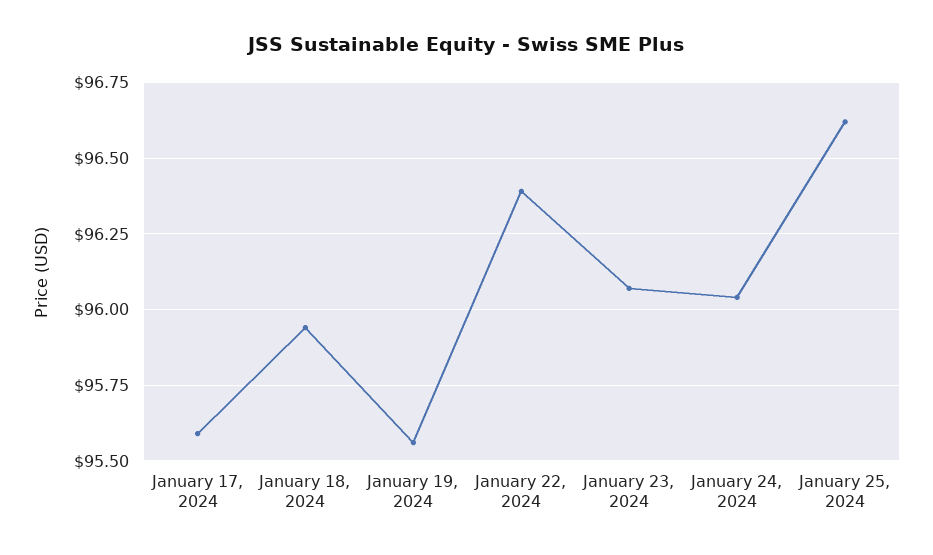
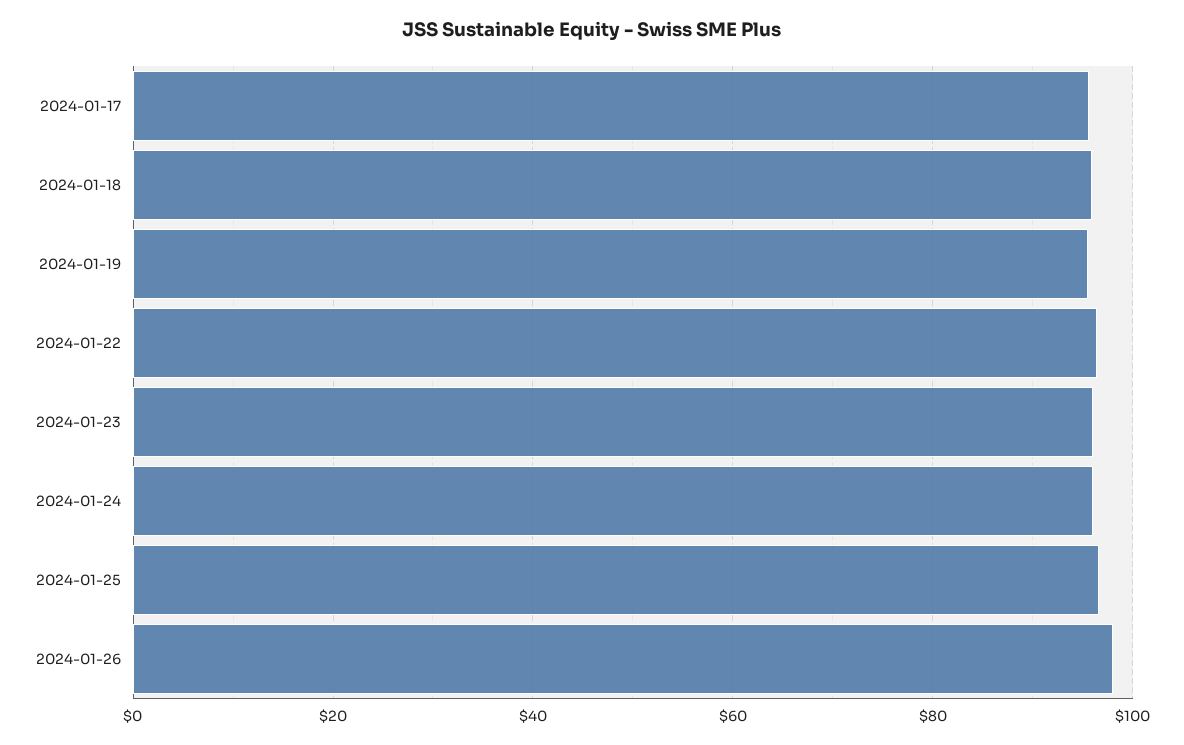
2024-01-26: none -> 98

